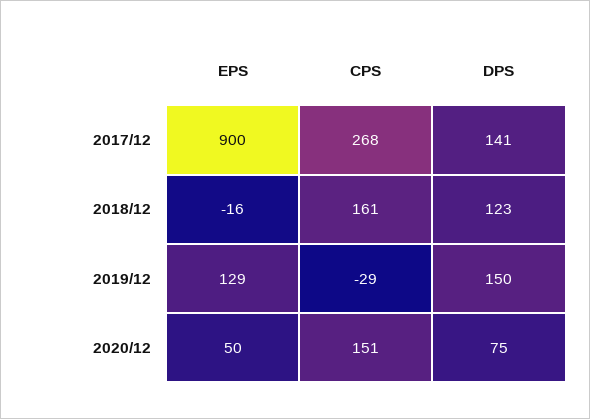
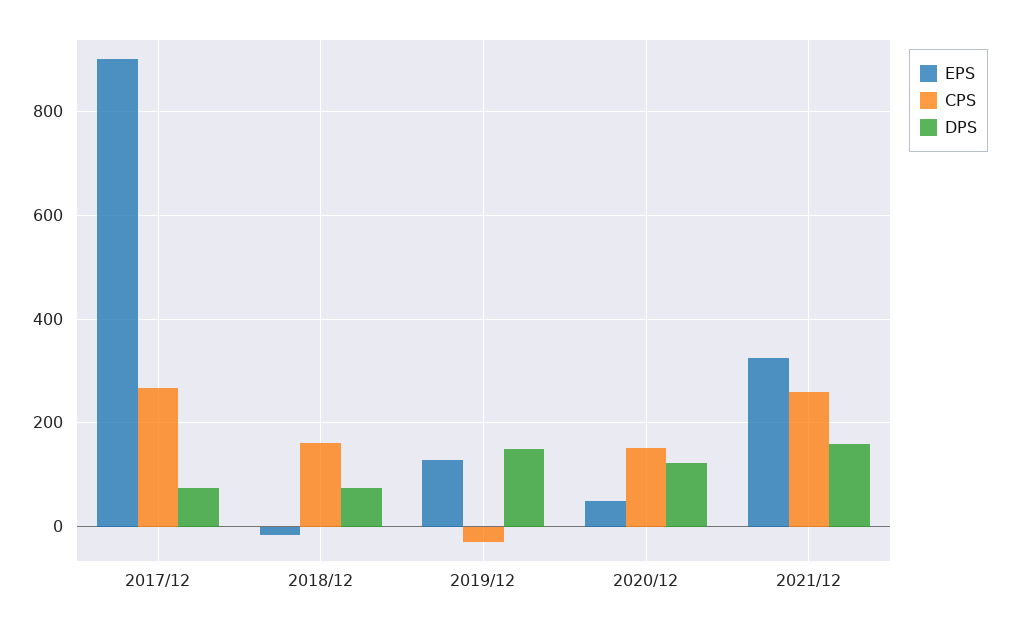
DPS, 2017/12: 141 -> 80
DPS, 2018/12: 123 -> 80
DPS, 2020/12: 75 -> 120
EPS, 2021/12: none -> 320
CPS, 2021/12: none -> 260
DPS, 2021/12: none -> 160

